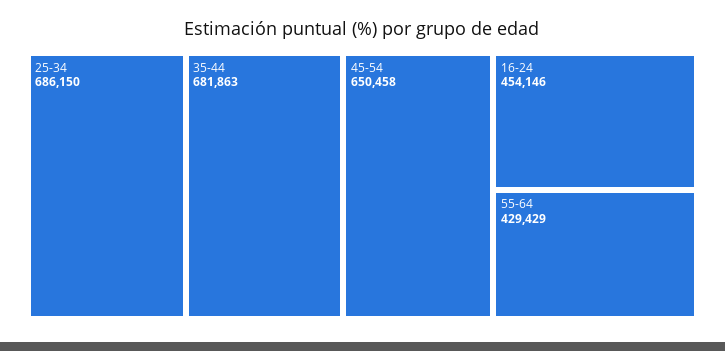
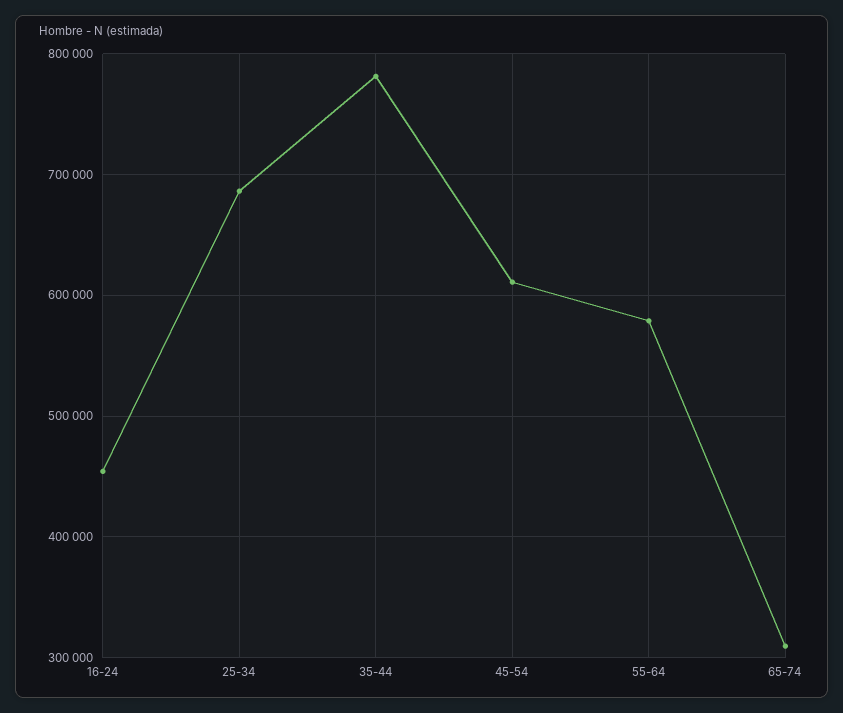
35-44: 681863 -> 780000
45-54: 650458 -> 610000
55-64: 429429 -> 580000
65-74: none -> 310000

